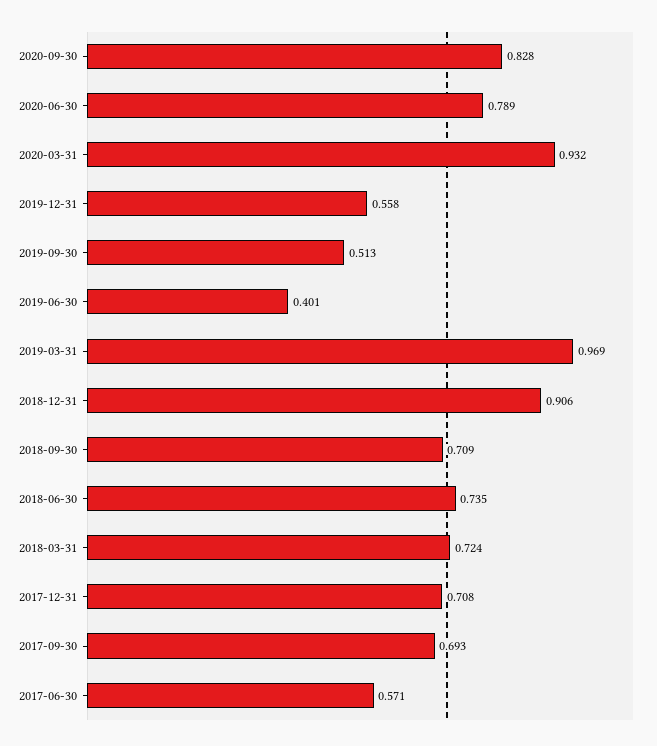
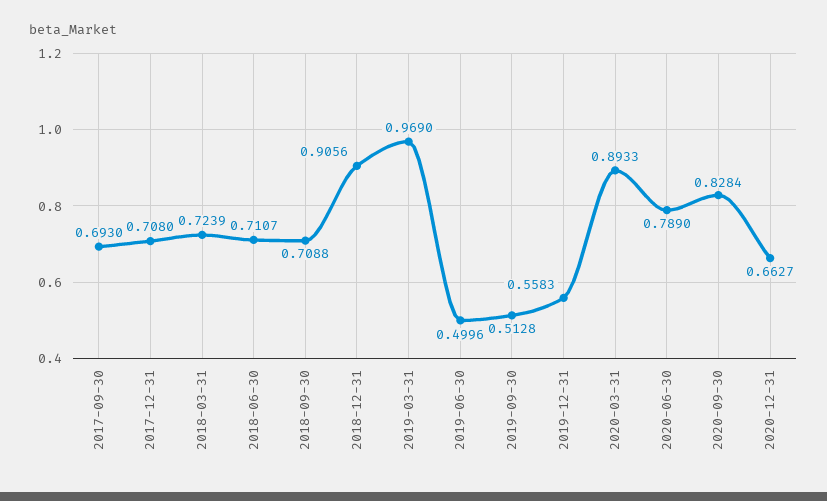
2020-03-31: 0.932 -> 0.8933
2019-06-30: 0.401 -> 0.4996
2018-06-30: 0.735 -> 0.7107
2017-06-30: 0.571 -> none
2020-12-31: none -> 0.6627

